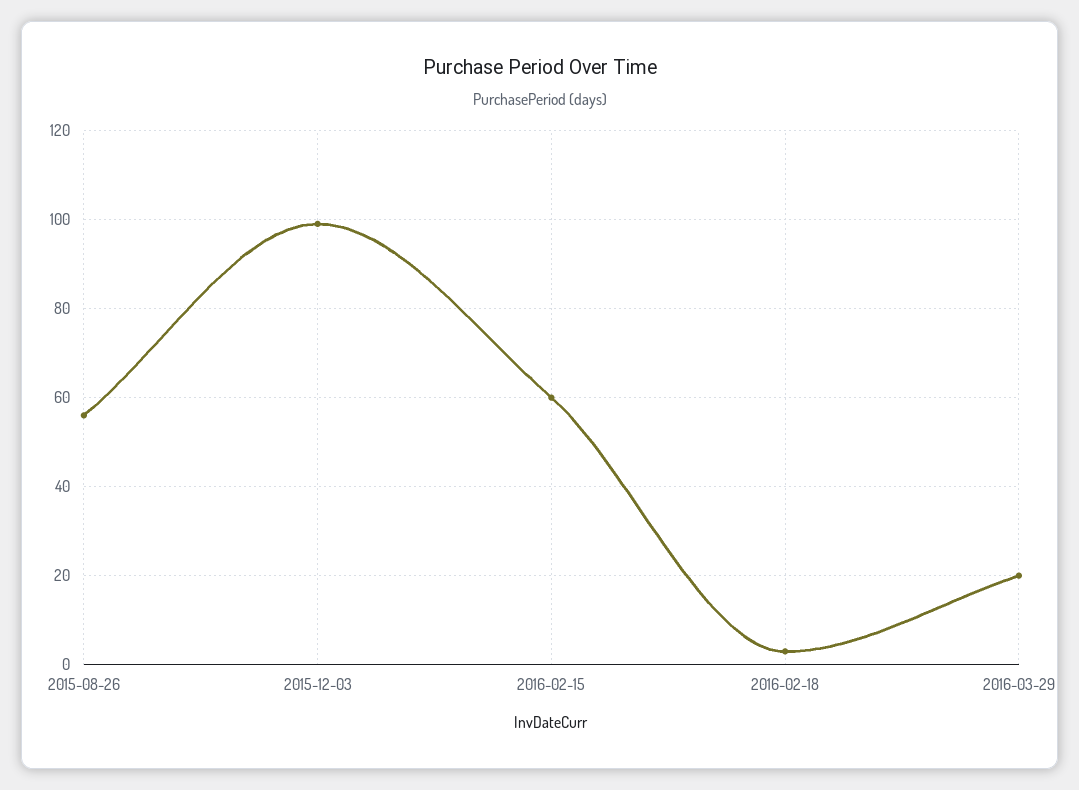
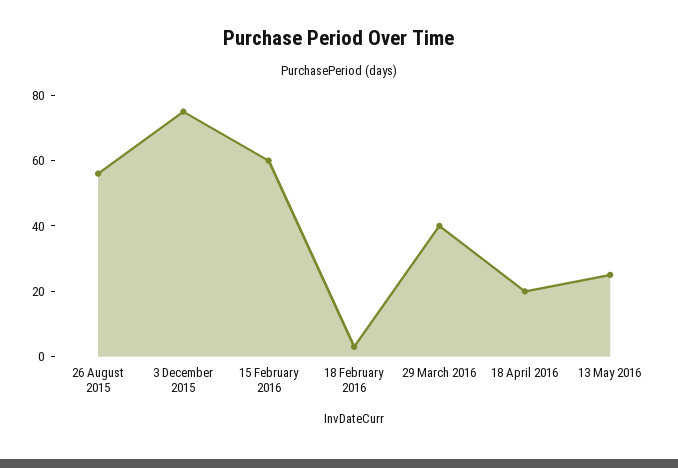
2015-12-03: 100 -> 75
2016-03-29: 20 -> 40
18 April 2016: none -> 20
13 May 2016: none -> 25

